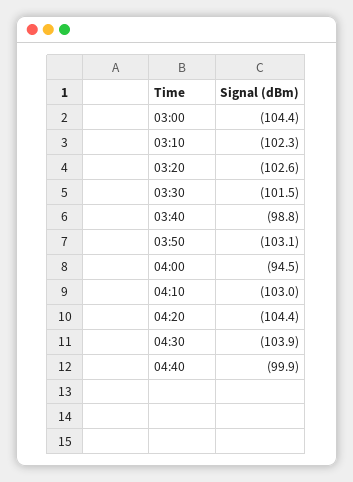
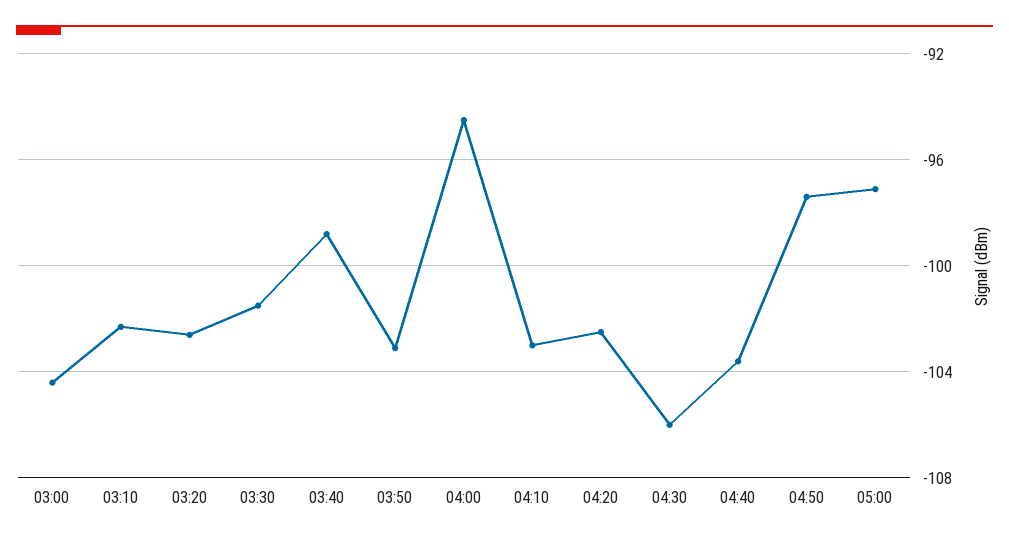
04:20: -104.4 -> -102.5
04:30: -103.9 -> -106
04:40: -99.9 -> -103.5
04:50: none -> -97.5
05:00: none -> -97

